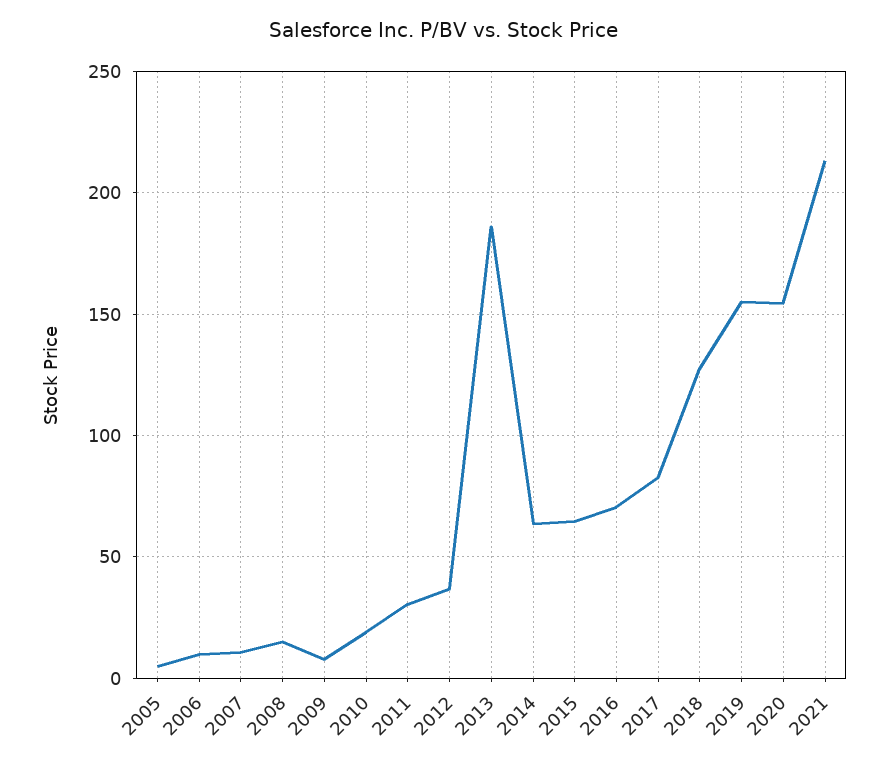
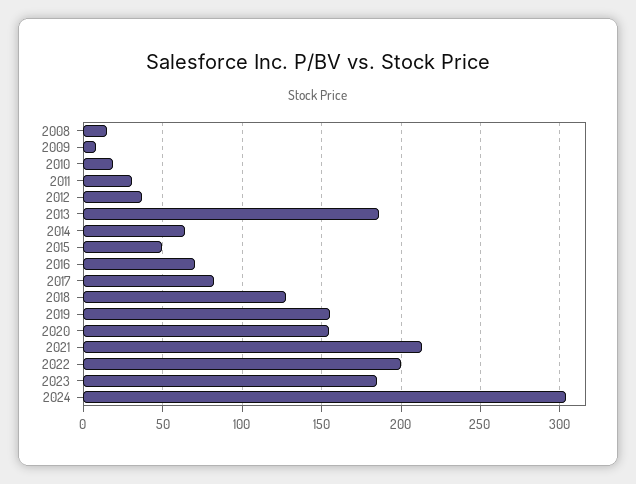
2005: 5 -> none
2006: 10 -> none
2007: 10 -> none
2015: 65 -> 50
2022: none -> 200
2023: none -> 185
2024: none -> 305

